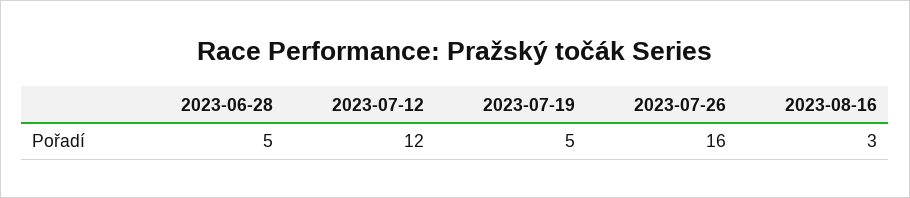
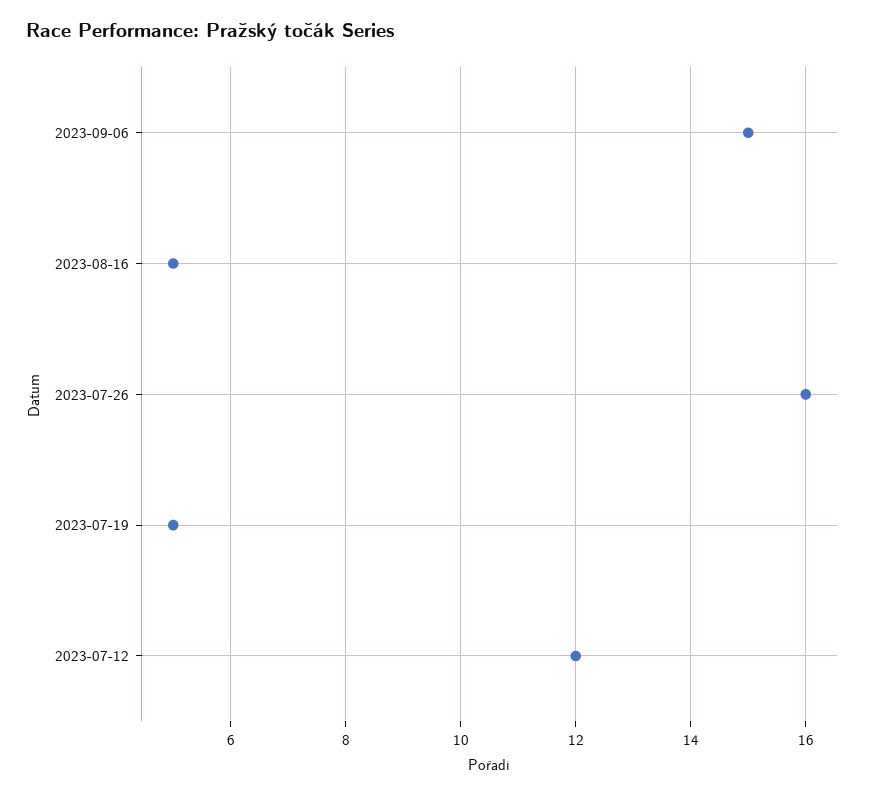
2023-06-28: 5 -> none
2023-08-16: 3 -> 5
2023-09-06: none -> 15

